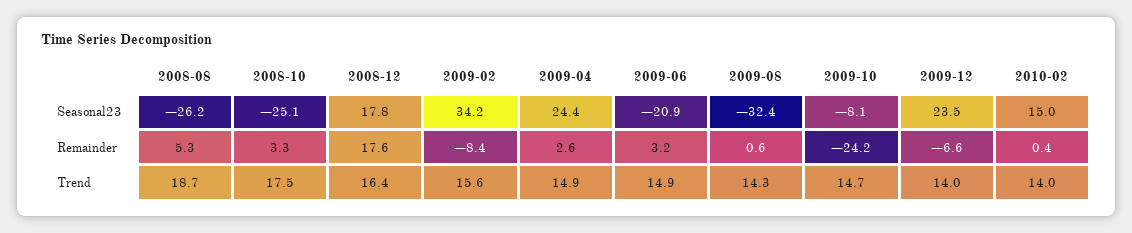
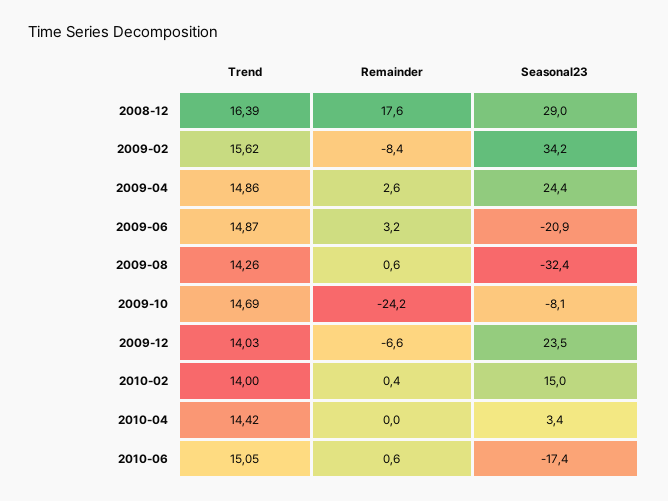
2008-08, Seasonal23: -26.2 -> none
2008-10, Seasonal23: -25.1 -> none
2008-12, Seasonal23: 17.8 -> 29
2008-08, Remainder: 5.3 -> none
2008-10, Remainder: 3.3 -> none
2008-08, Trend: 18.7 -> none
2008-10, Trend: 17.5 -> none
2010-04, Trend: none -> 14.42
2010-04, Remainder: none -> 0
2010-04, Seasonal23: none -> 3.4
2010-06, Trend: none -> 15.05
2010-06, Remainder: none -> 0.6
2010-06, Seasonal23: none -> -17.4

